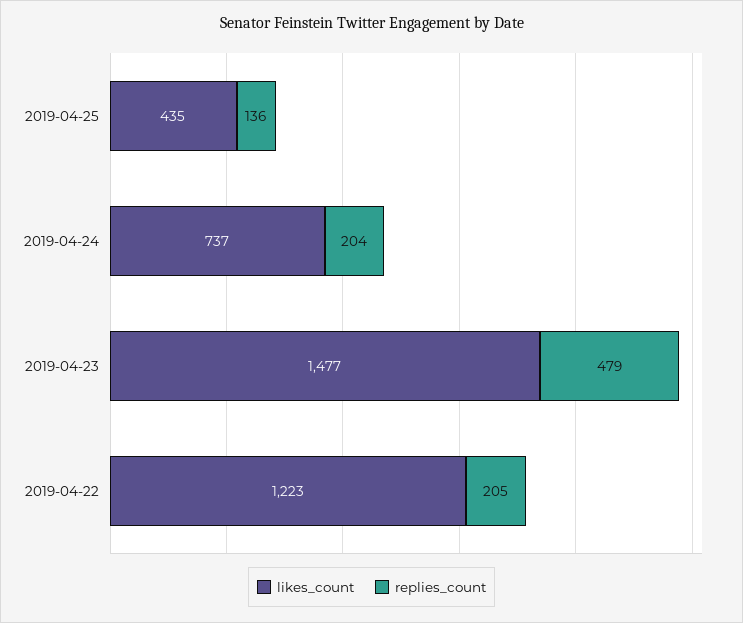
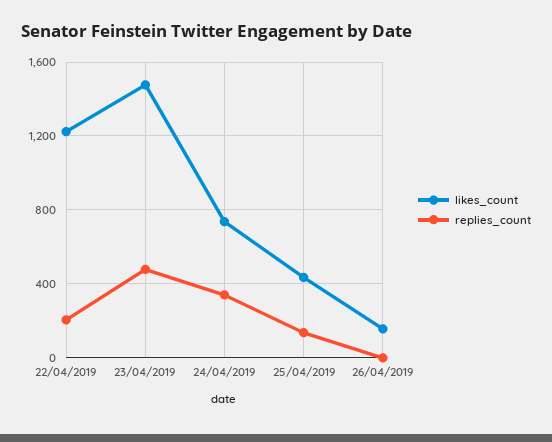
replies_count, 2019-04-24: 204 -> 350
likes_count, 26/04/2019: none -> 150
replies_count, 26/04/2019: none -> 0

